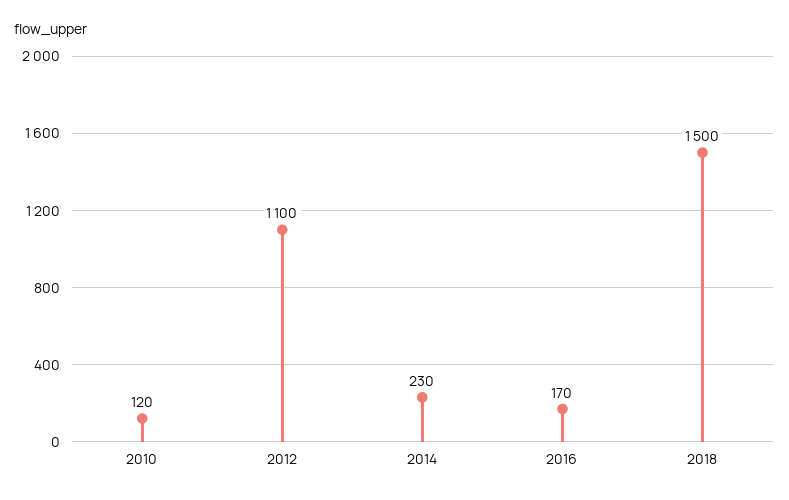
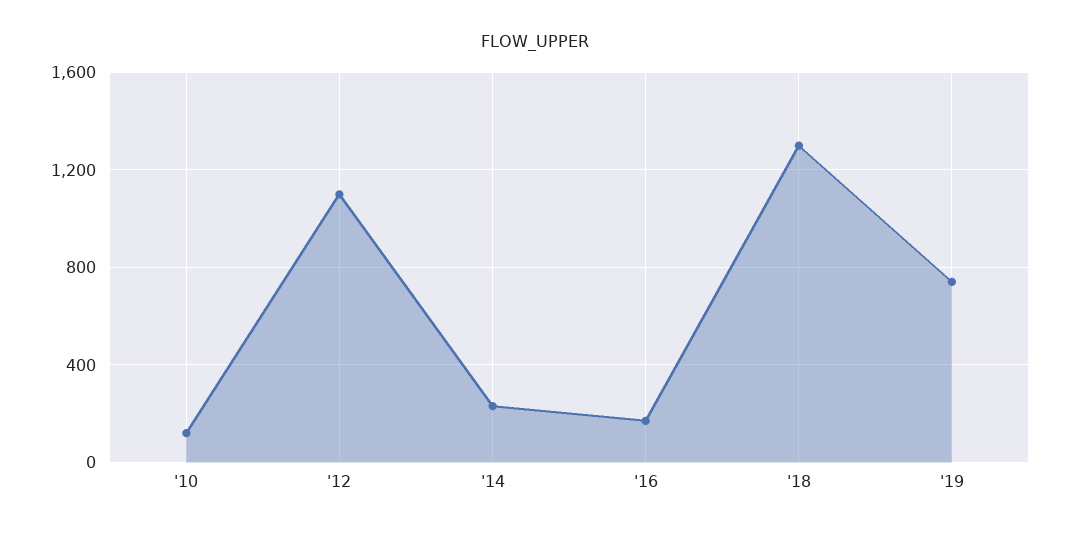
2018: 1500 -> 1300
'19: none -> 750

